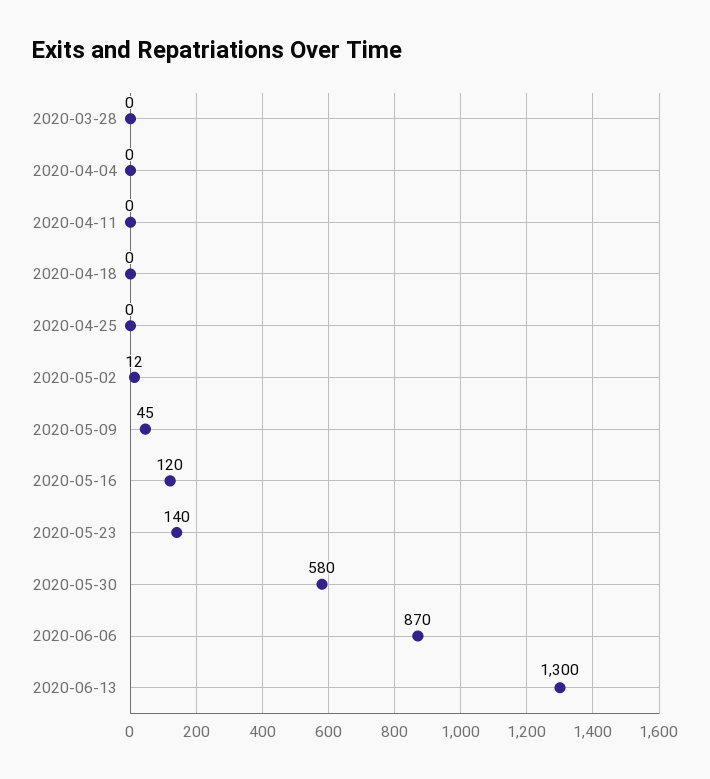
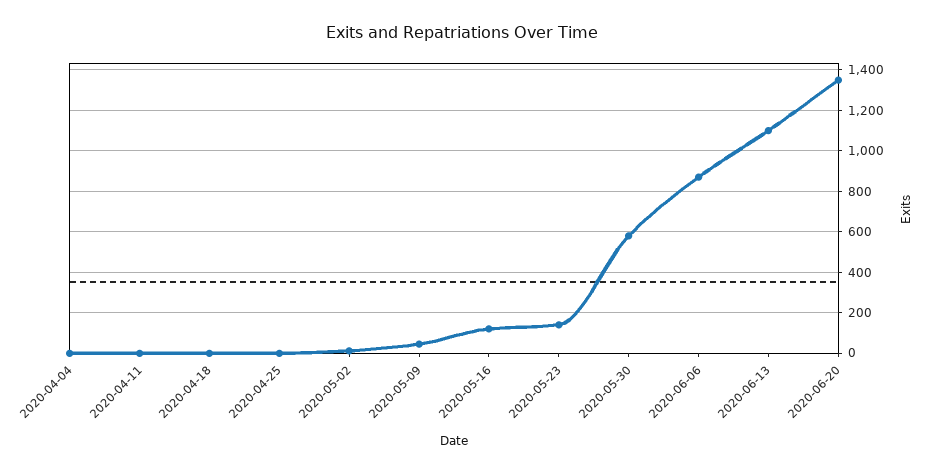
2020-03-28: 0 -> none
2020-06-13: 1300 -> 1100
2020-06-20: none -> 1350

